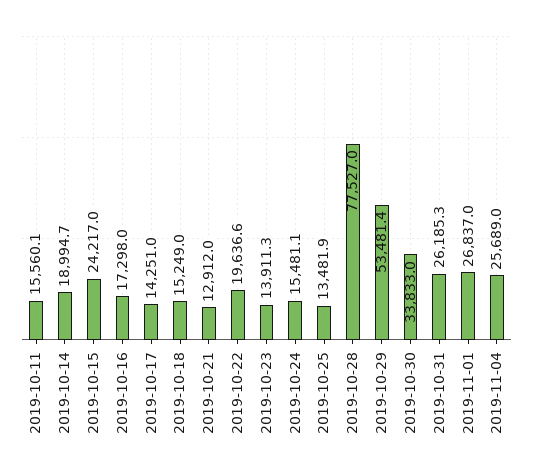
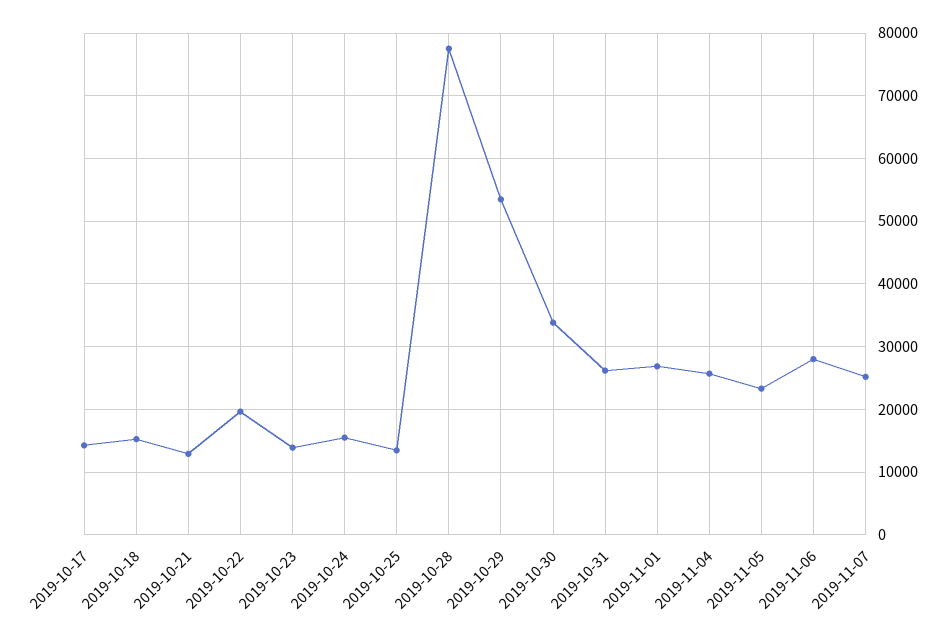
2019-10-11: 15560.1 -> none
2019-10-14: 18994.7 -> none
2019-10-15: 24217 -> none
2019-10-16: 17298 -> none
2019-11-05: none -> 23000
2019-11-06: none -> 28000
2019-11-07: none -> 25000

